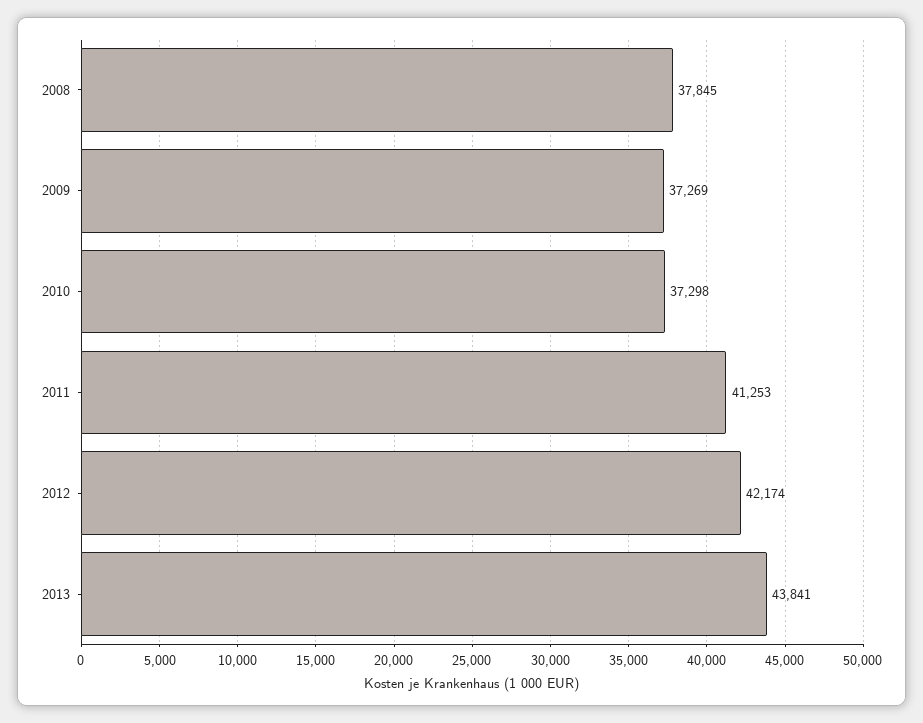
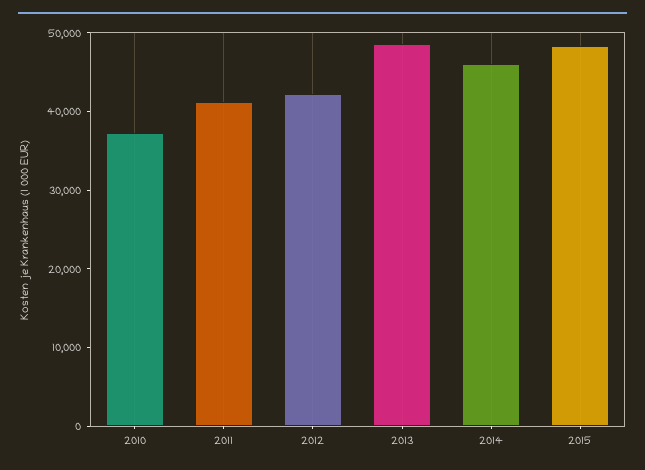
2008: 37845 -> none
2009: 37269 -> none
2013: 43841 -> 48000
2014: none -> 46000
2015: none -> 48000

